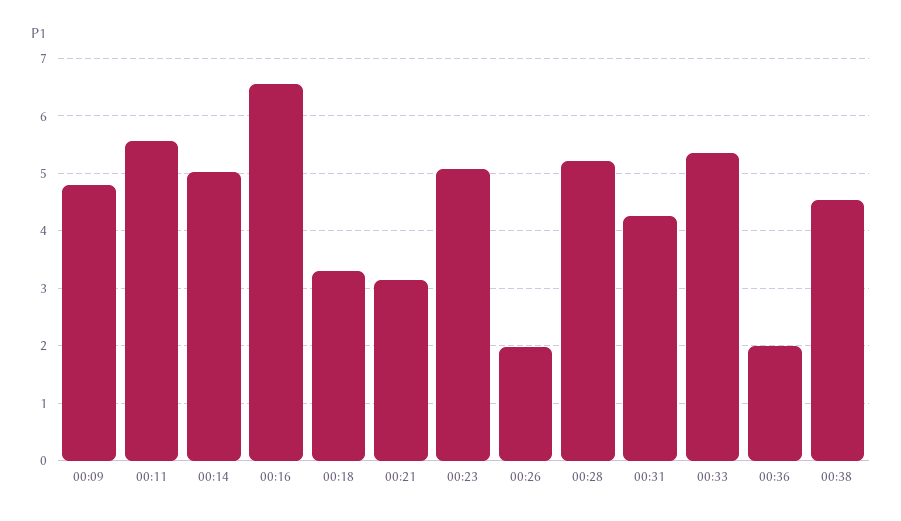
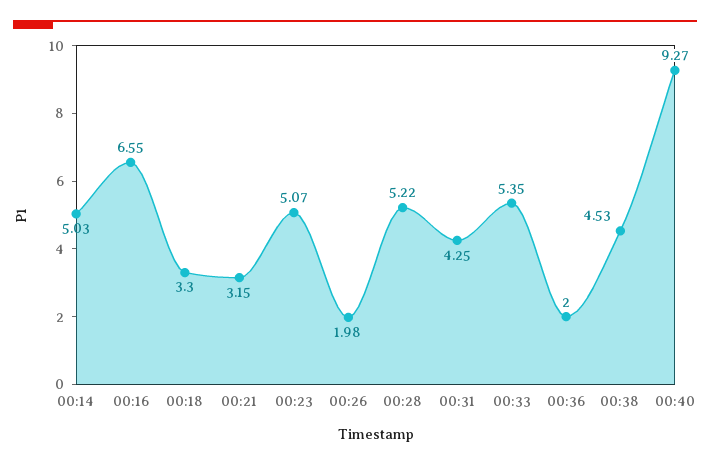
00:09: 4.8 -> none
00:11: 5.6 -> none
00:40: none -> 9.27

